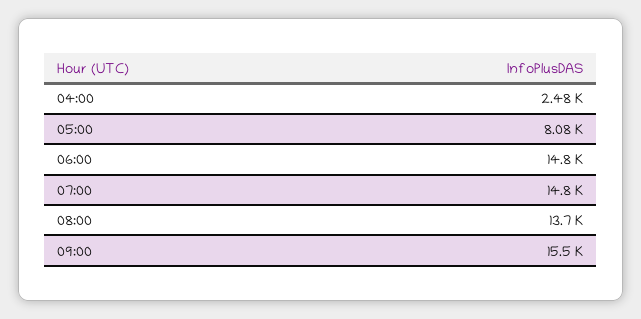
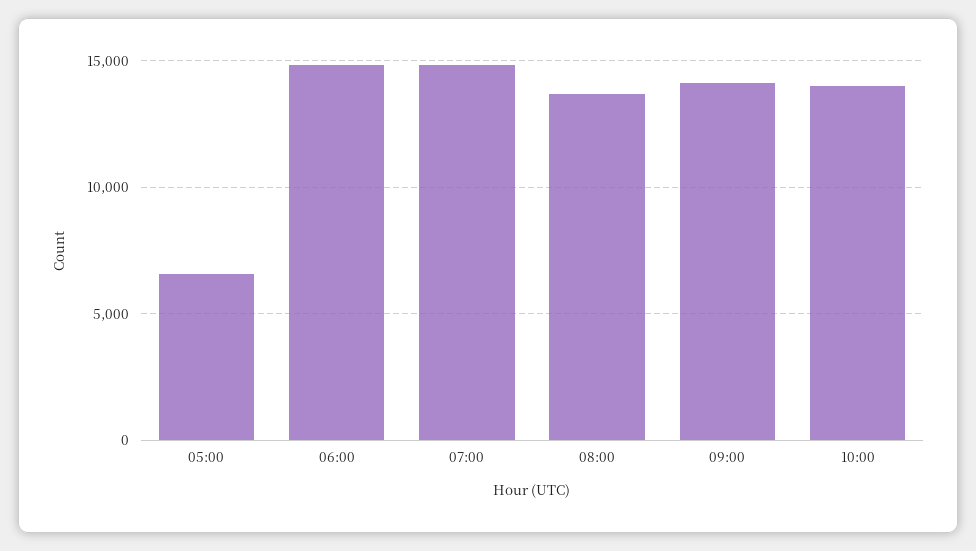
04:00: 2480 -> none
05:00: 8080 -> 6500
09:00: 15500 -> 14000
10:00: none -> 14000

